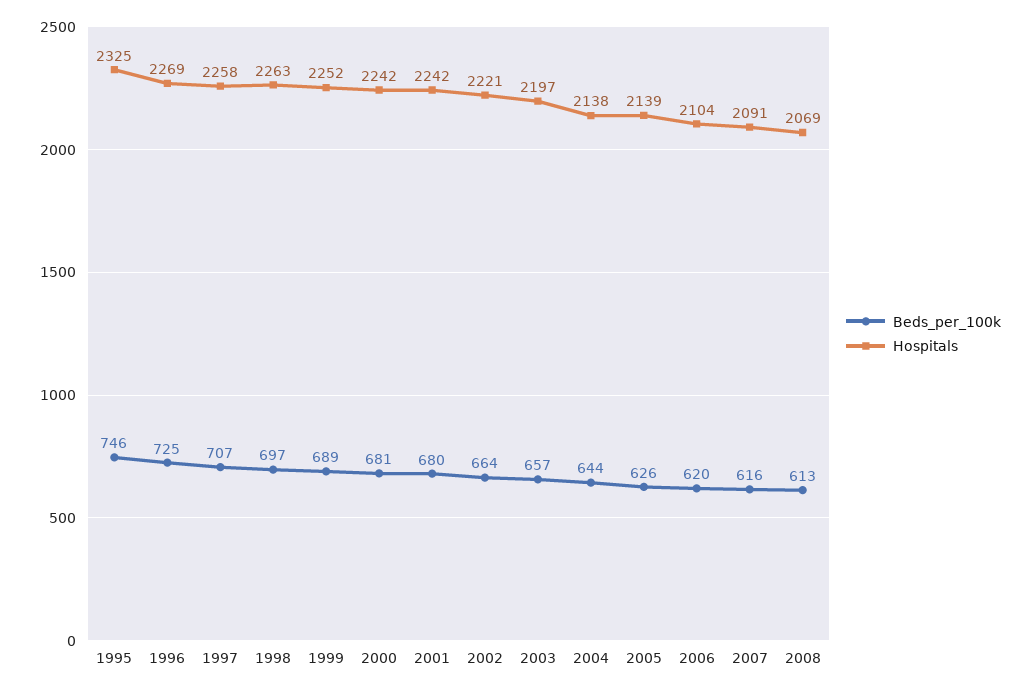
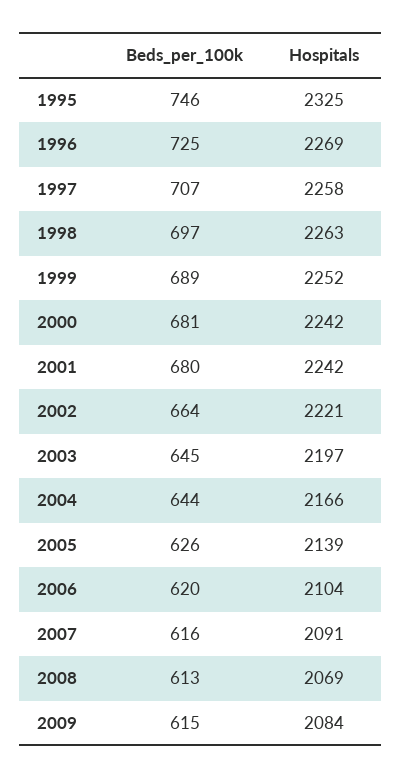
Beds_per_100k, 2003: 657 -> 645
Hospitals, 2004: 2138 -> 2166
Beds_per_100k, 2009: none -> 615
Hospitals, 2009: none -> 2084

